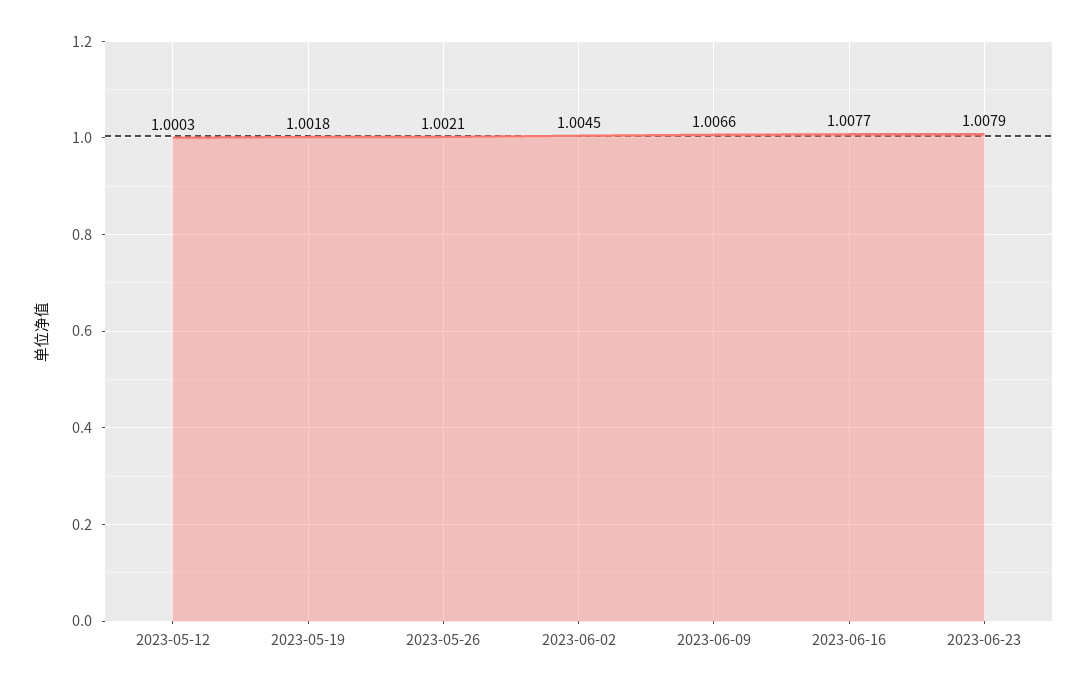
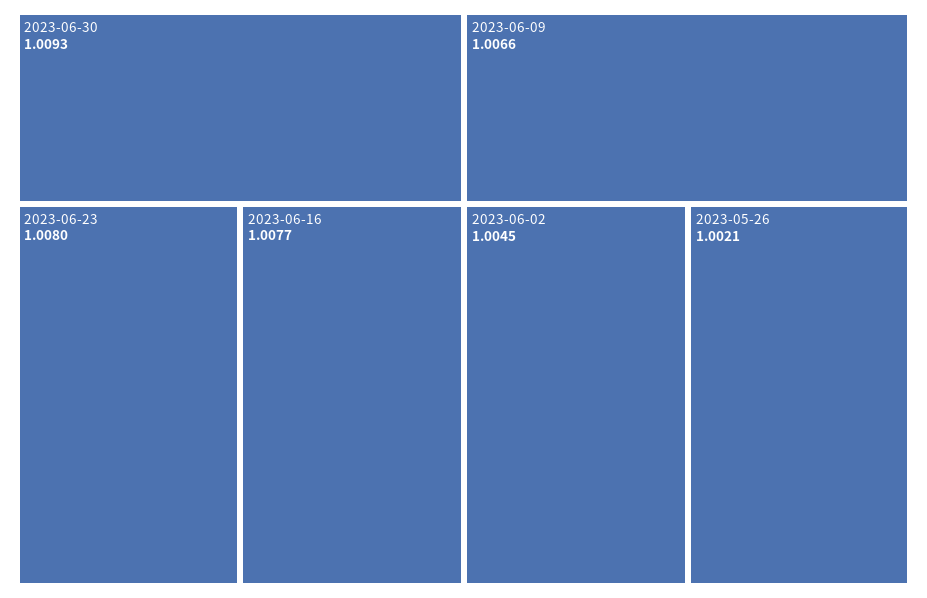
2023-05-12: 1.0003 -> none
2023-05-19: 1.0018 -> none
2023-06-23: 1.0079 -> 1.008
2023-06-30: none -> 1.0093

